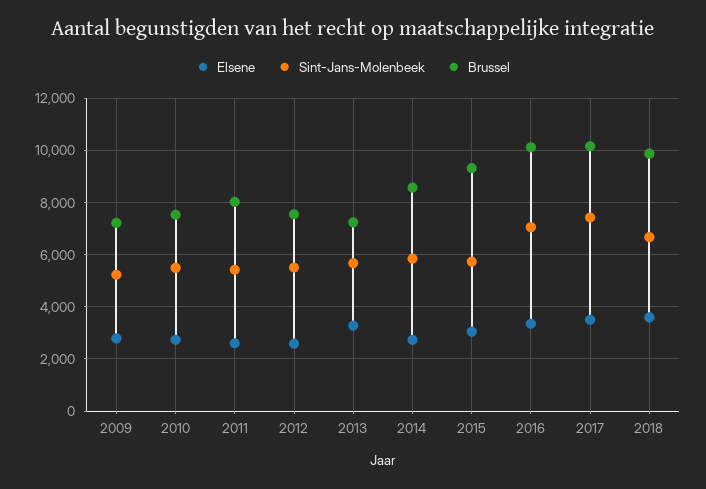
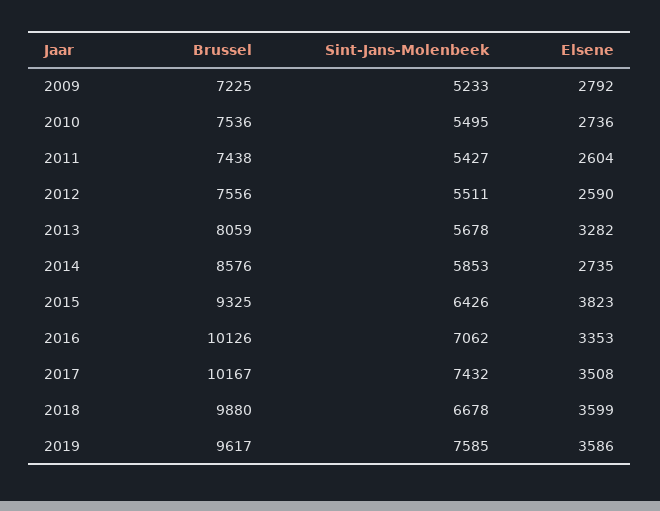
Brussel, 2011: 8000 -> 7438
Brussel, 2013: 7250 -> 8059
Elsene, 2015: 3000 -> 3823
Sint-Jans-Molenbeek, 2015: 5750 -> 6426
Brussel, 2019: none -> 9617
Sint-Jans-Molenbeek, 2019: none -> 7585
Elsene, 2019: none -> 3586

